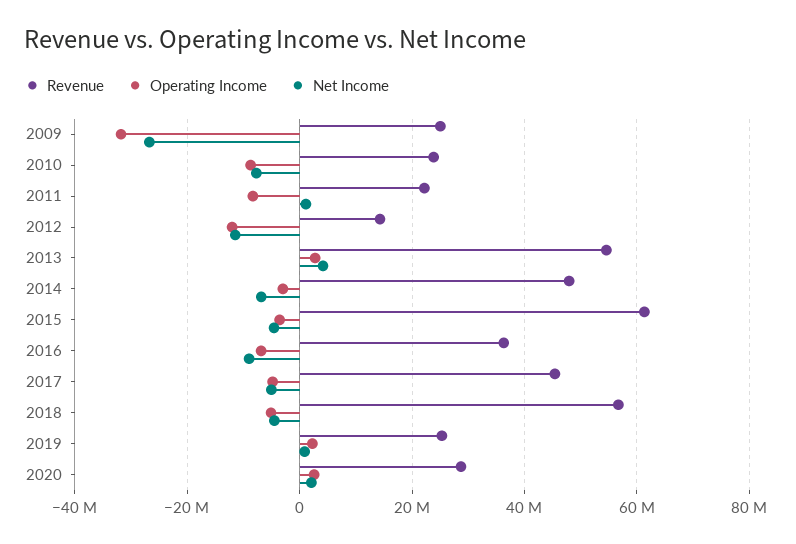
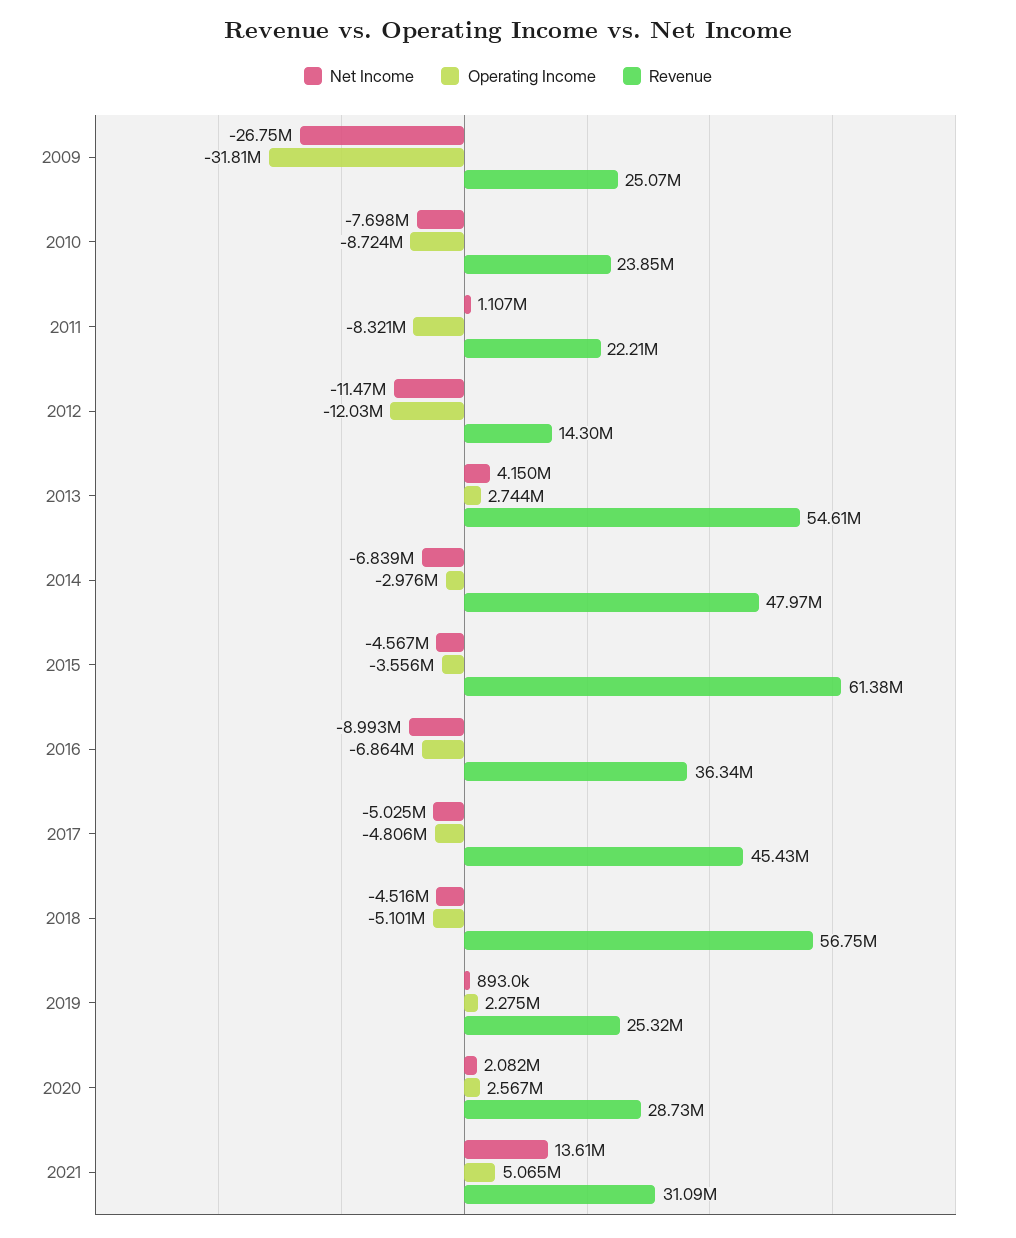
Net Income, 2021: none -> 13610000
Operating Income, 2021: none -> 5065000
Revenue, 2021: none -> 31090000

